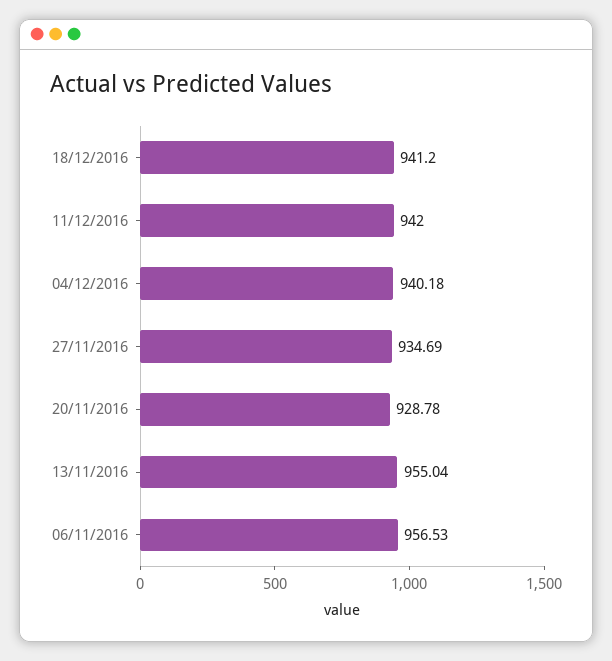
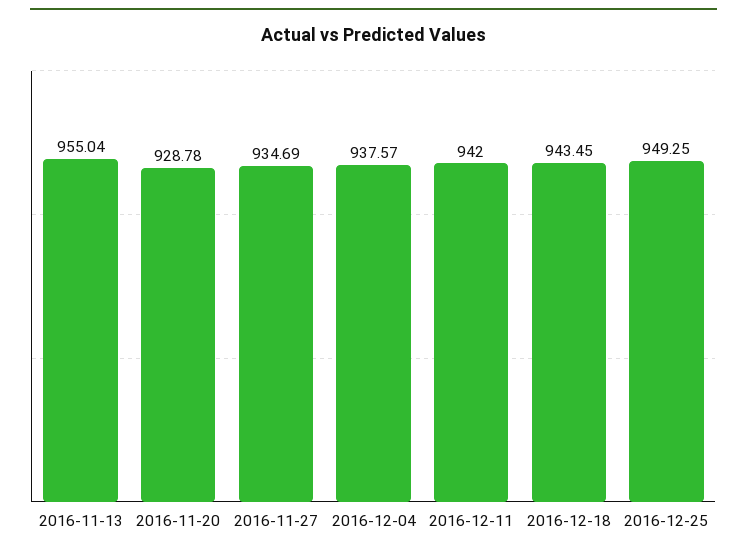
18/12/2016: 941.2 -> 943.45
04/12/2016: 940.18 -> 937.57
06/11/2016: 956.53 -> none
2016-12-25: none -> 949.25

